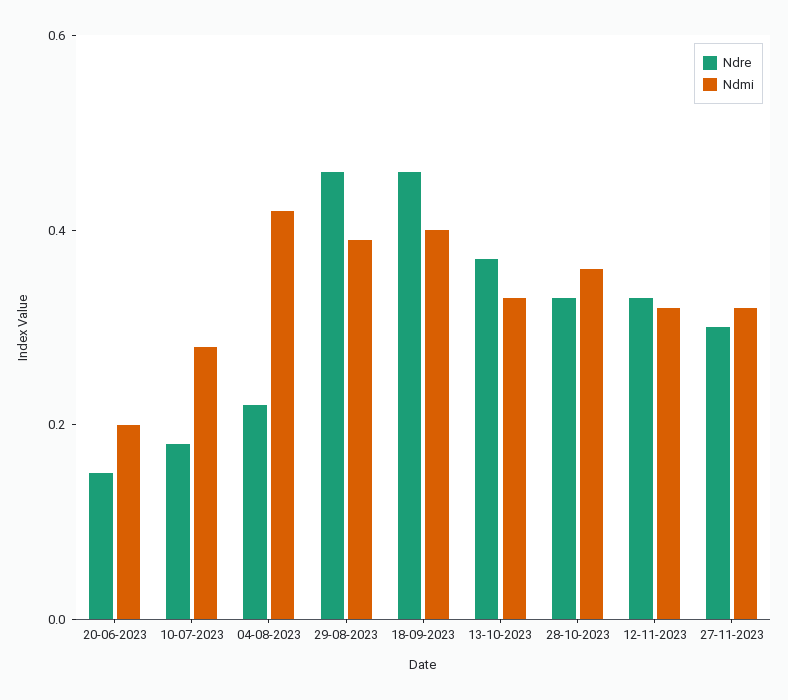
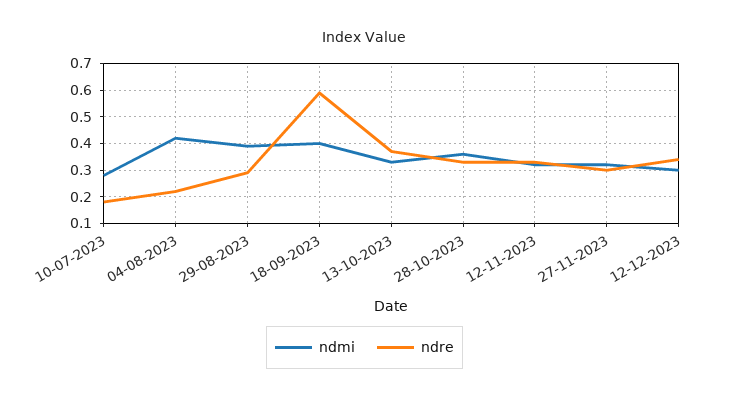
Ndre, 20-06-2023: 0.15 -> none
Ndmi, 20-06-2023: 0.2 -> none
Ndre, 29-08-2023: 0.45 -> 0.3
Ndre, 18-09-2023: 0.45 -> 0.6
Ndmi, 12-12-2023: none -> 0.3
Ndre, 12-12-2023: none -> 0.35

